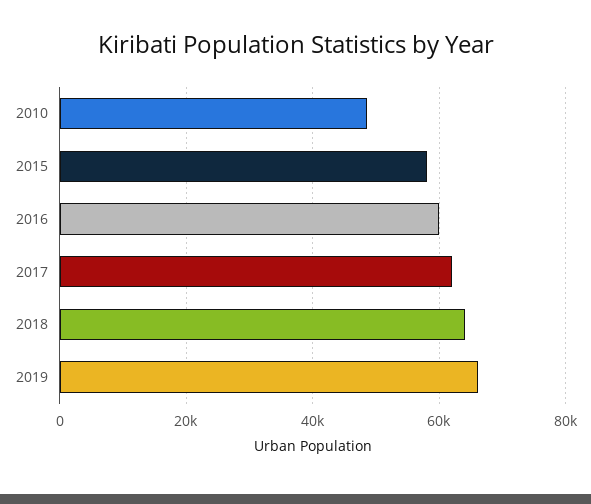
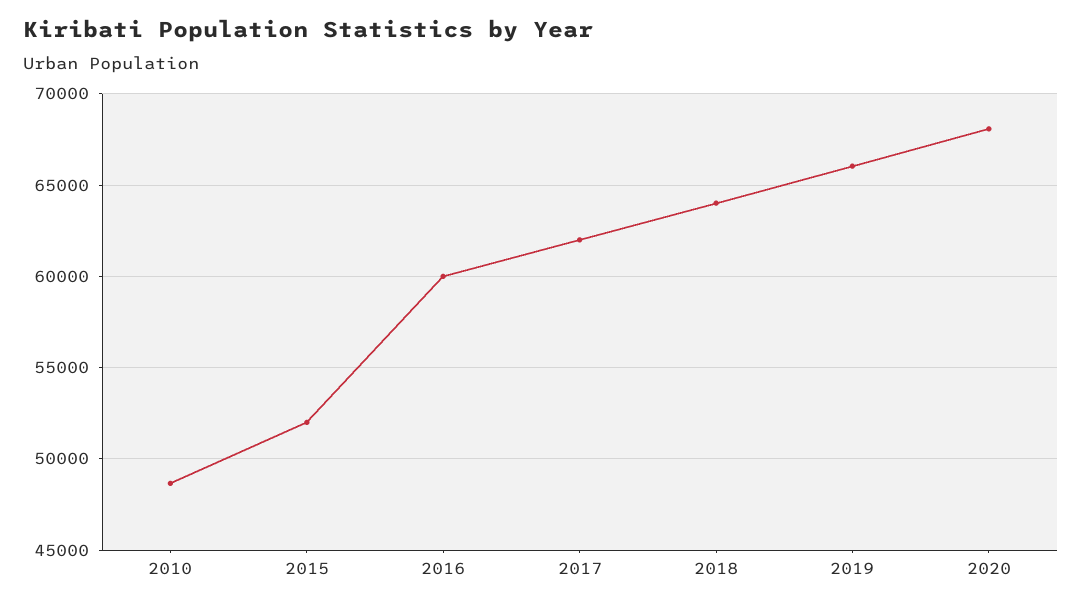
2015: 58000 -> 52000
2020: none -> 68000

